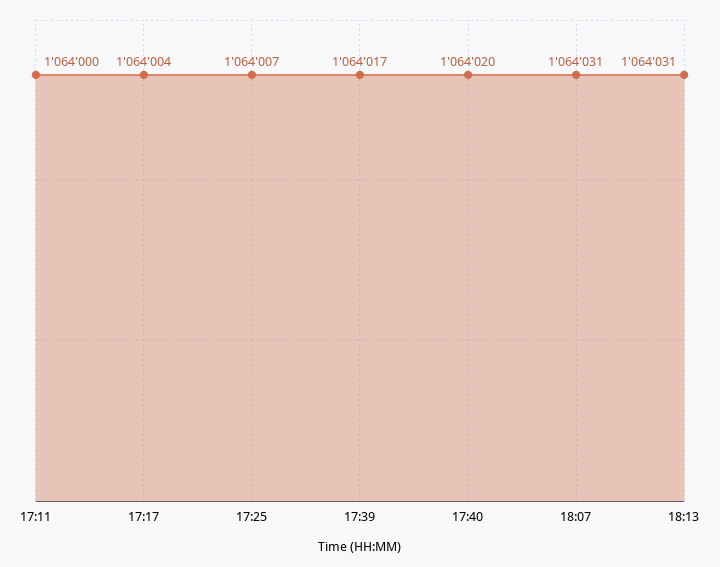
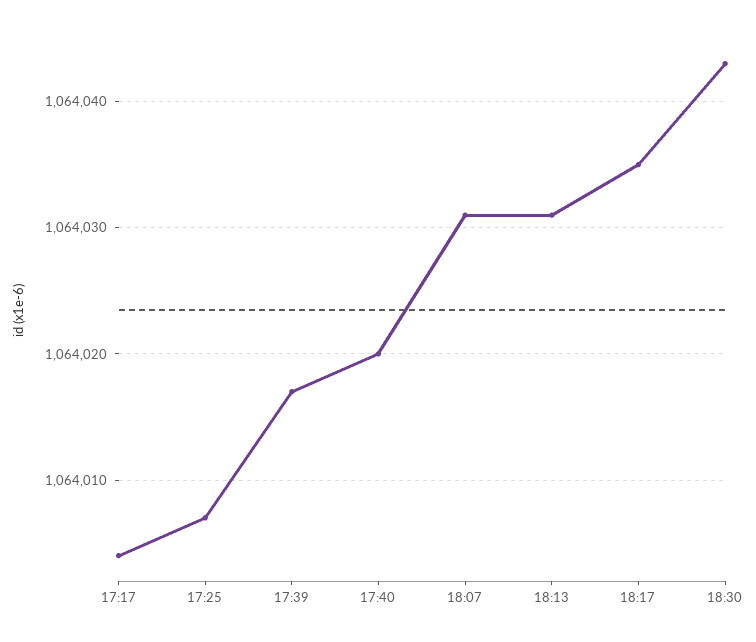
17:11: 1064000 -> none
18:17: none -> 1064035
18:30: none -> 1064043

